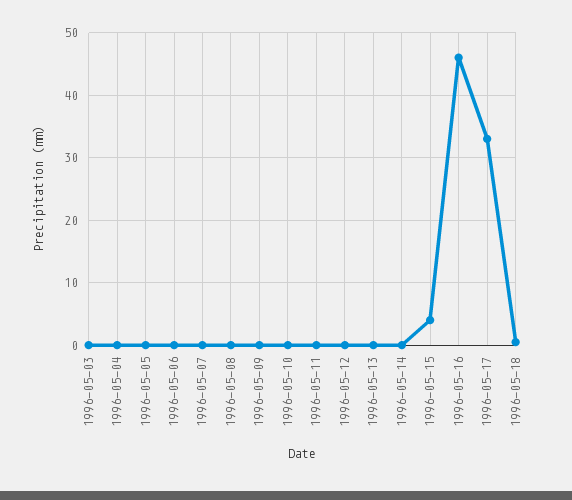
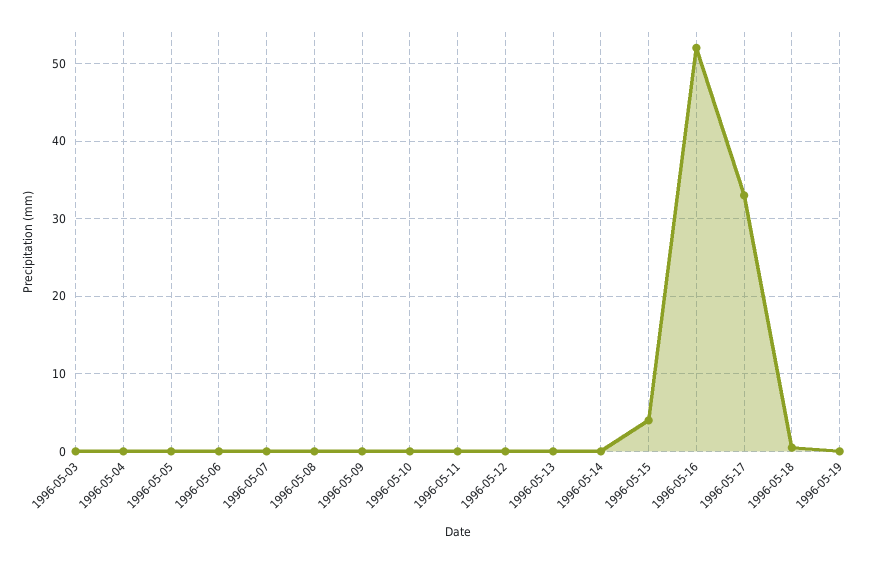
1996-05-16: 46 -> 52
1996-05-19: none -> 0

